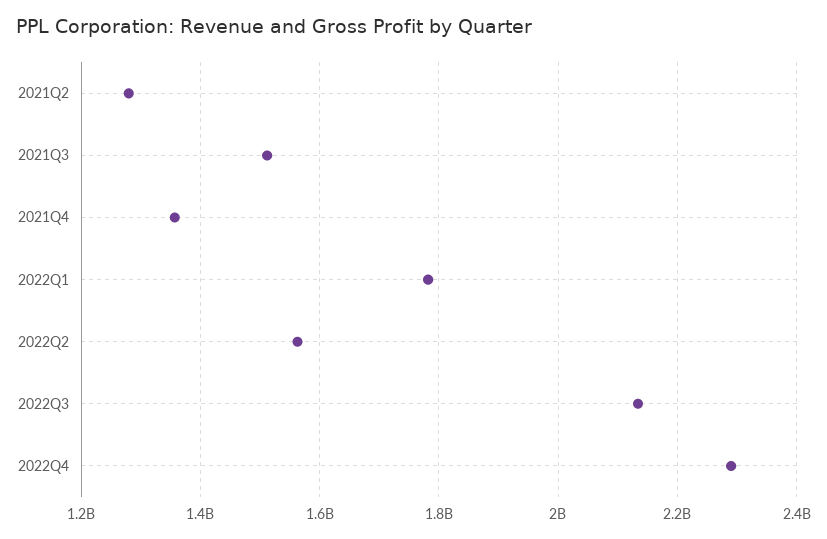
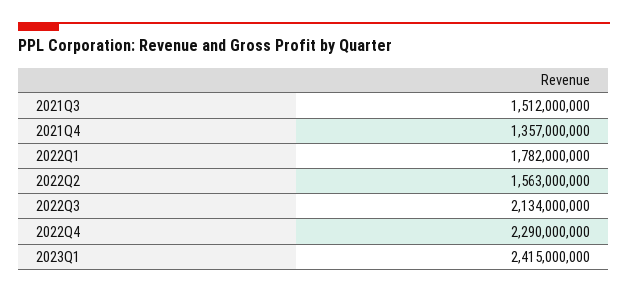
2021Q2: 1280000000 -> none
2023Q1: none -> 2415000000

